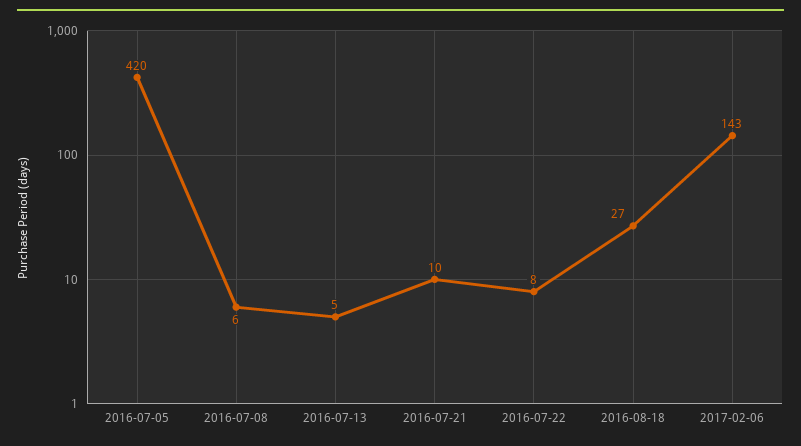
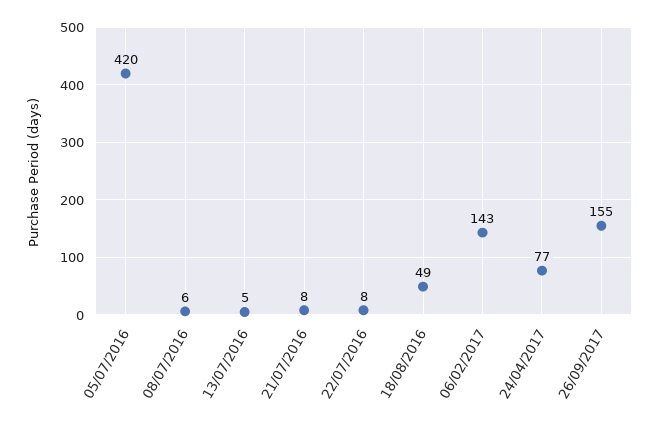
2016-07-21: 10 -> 8
2016-08-18: 27 -> 49
24/04/2017: none -> 77
26/09/2017: none -> 155

